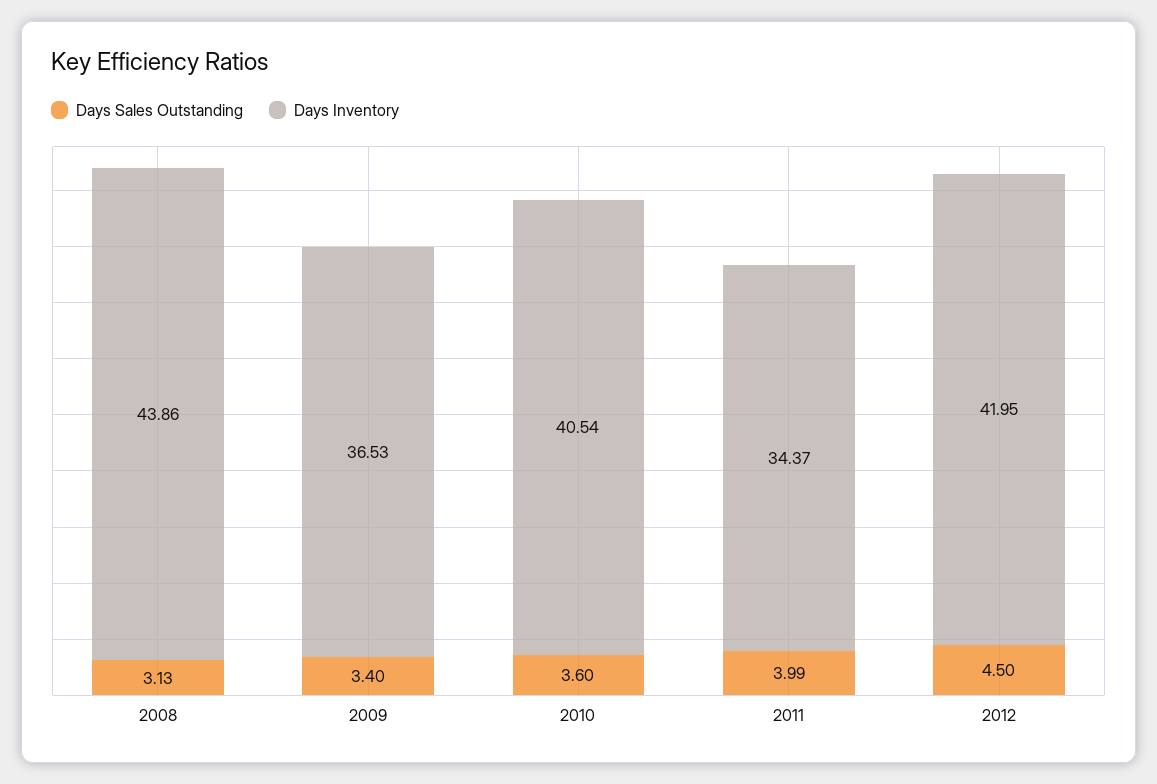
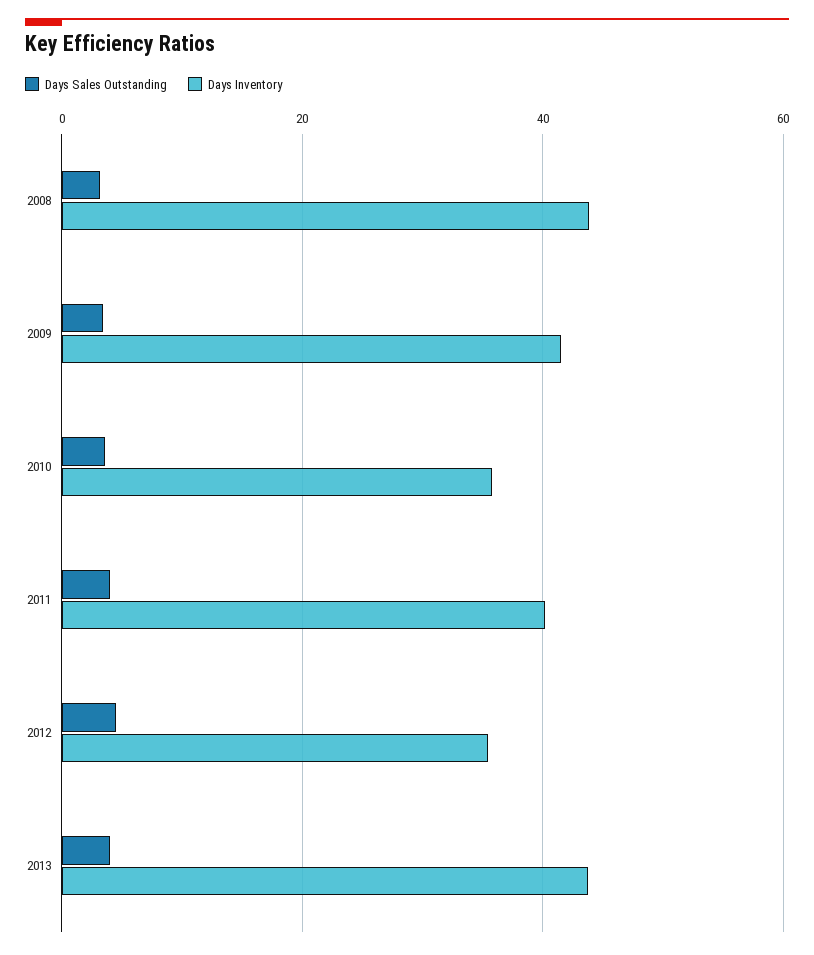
Days Inventory, 2009: 36.53 -> 42
Days Inventory, 2010: 40.54 -> 36
Days Inventory, 2011: 34.37 -> 40
Days Inventory, 2012: 41.95 -> 36
Days Sales Outstanding, 2013: none -> 4
Days Inventory, 2013: none -> 44

